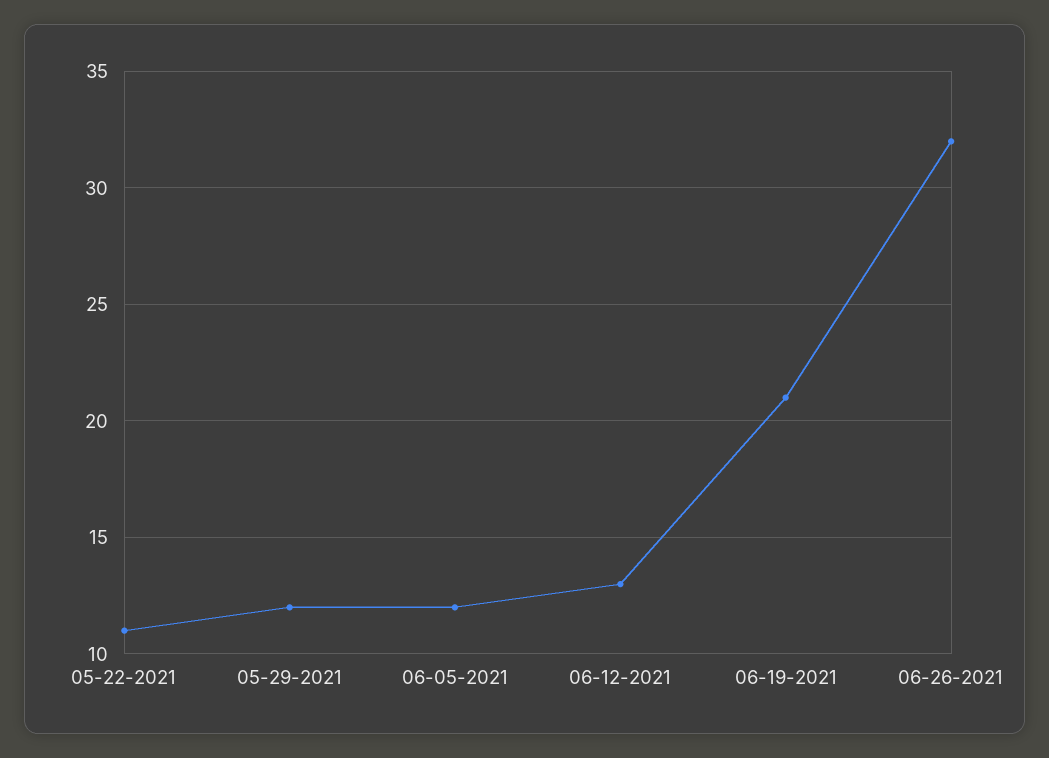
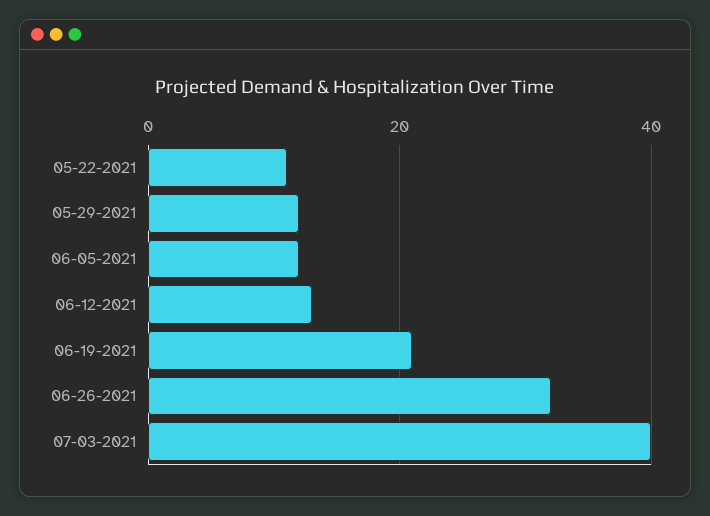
07-03-2021: none -> 40

